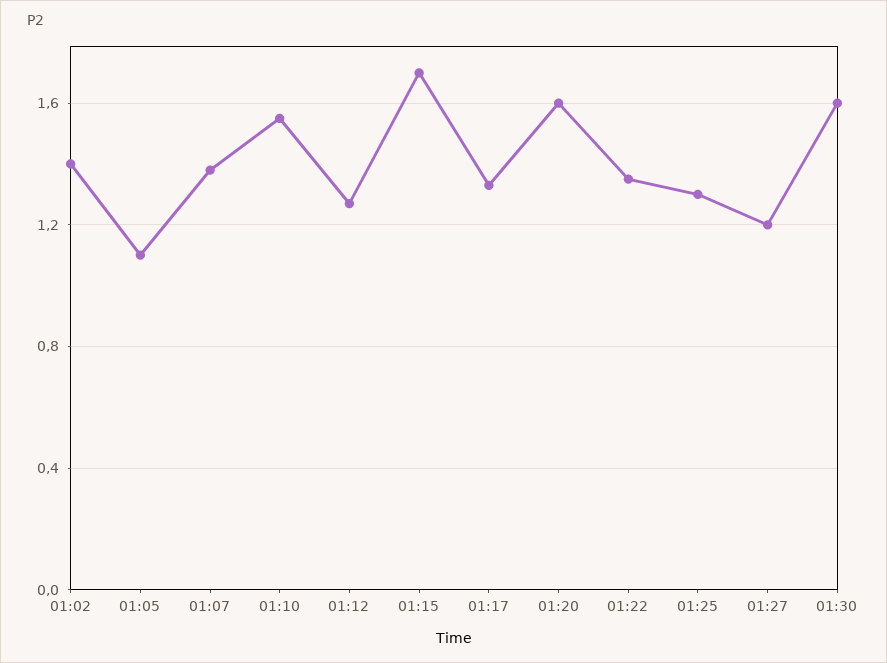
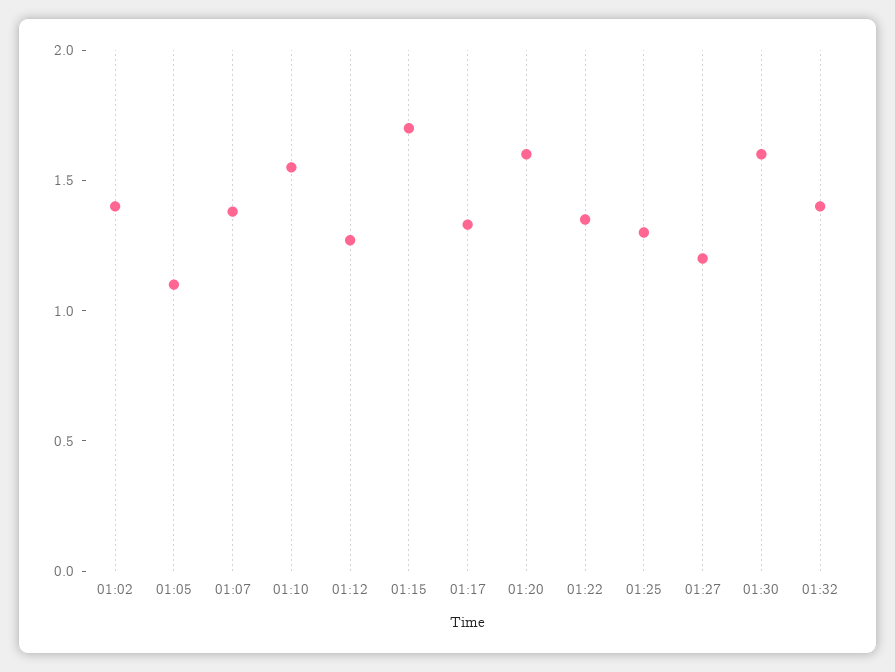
01:32: none -> 1.4

